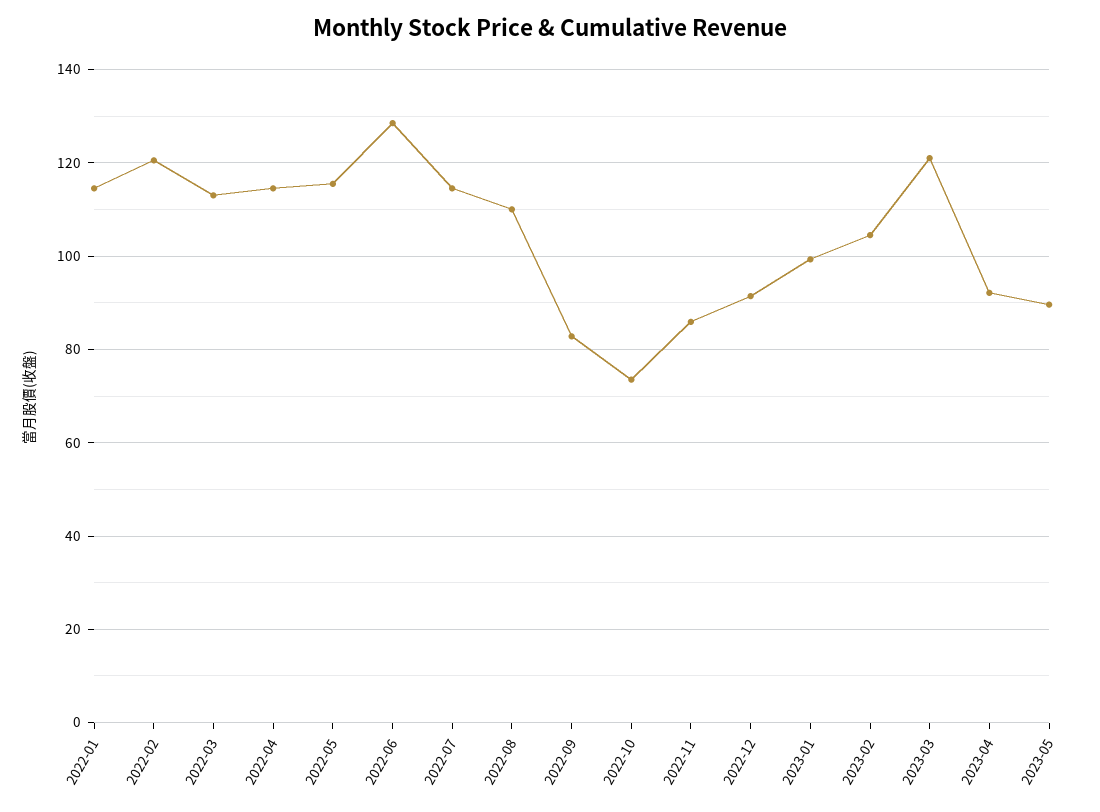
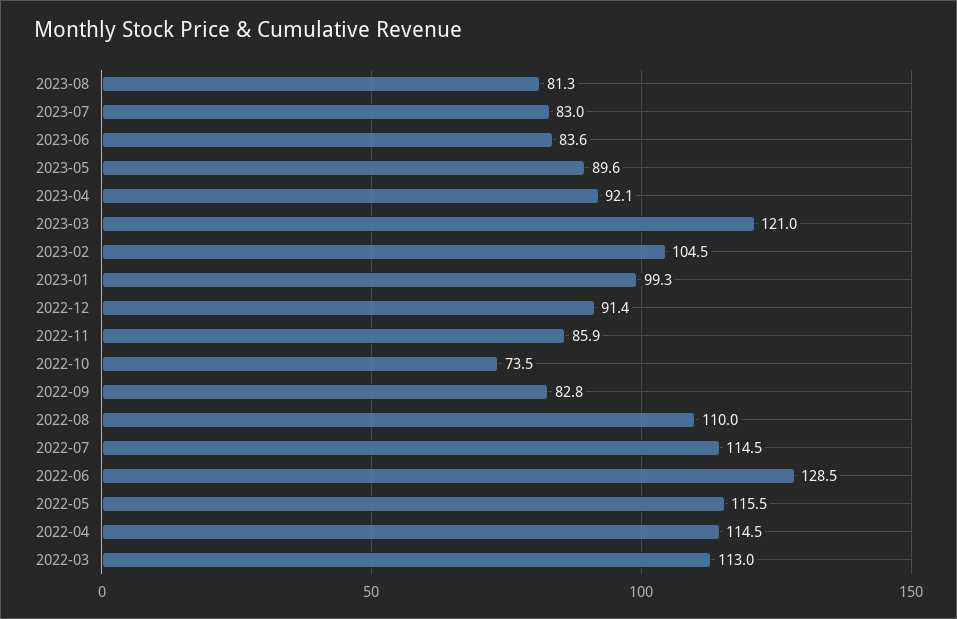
2022-01: 114 -> none
2022-02: 120 -> none
2023-08: none -> 81.3
2023-07: none -> 83
2023-06: none -> 83.6

